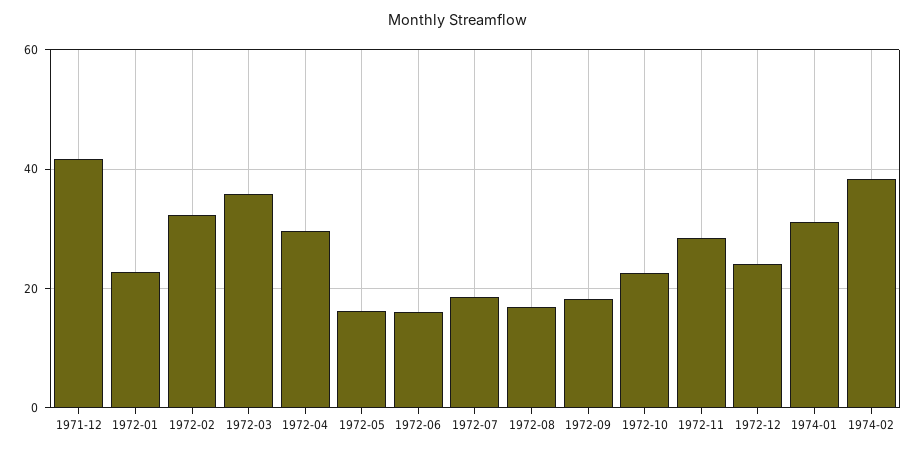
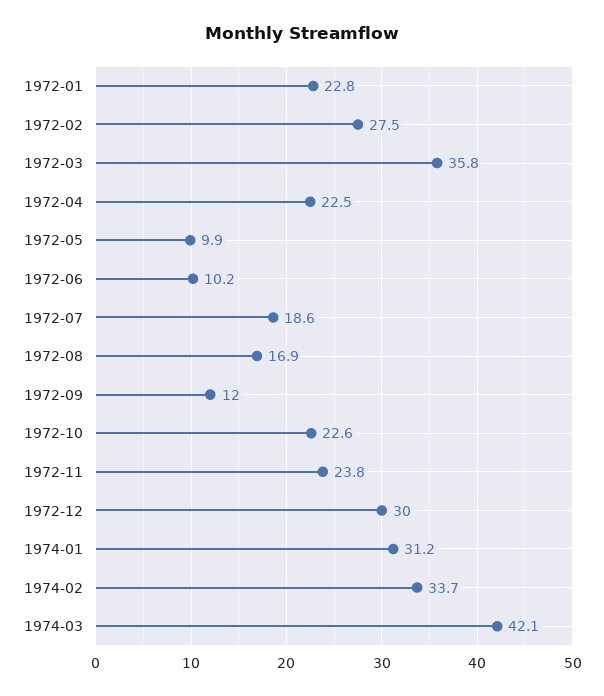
1971-12: 42 -> none
1972-02: 32 -> 27.5
1972-04: 30 -> 22.5
1972-05: 16 -> 9.9
1972-06: 16 -> 10.2
1972-09: 18 -> 12
1972-11: 28 -> 23.8
1972-12: 24 -> 30
1974-02: 38 -> 33.7
1974-03: none -> 42.1

